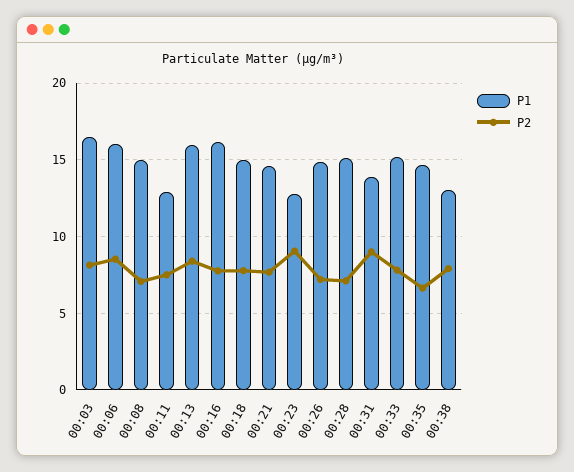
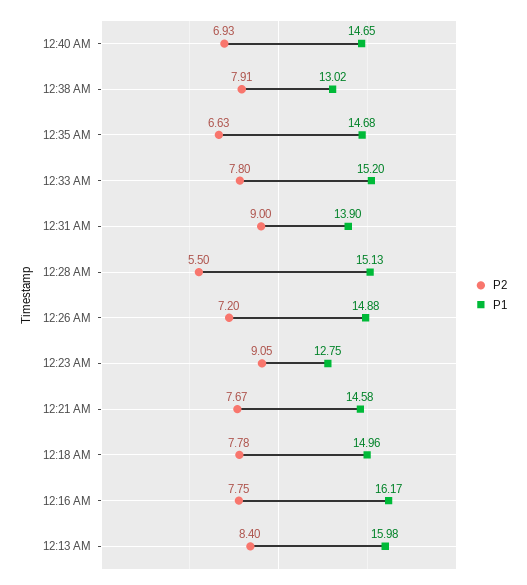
P1, 00:03: 16.5 -> none
P2, 00:03: 8 -> none
P1, 00:06: 16 -> none
P2, 00:06: 8.5 -> none
P1, 00:08: 15 -> none
P2, 00:08: 7 -> none
P1, 00:11: 13 -> none
P2, 00:11: 7.5 -> none
P2, 00:28: 7 -> 5.5
P2, 12:40 AM: none -> 6.93
P1, 12:40 AM: none -> 14.65

